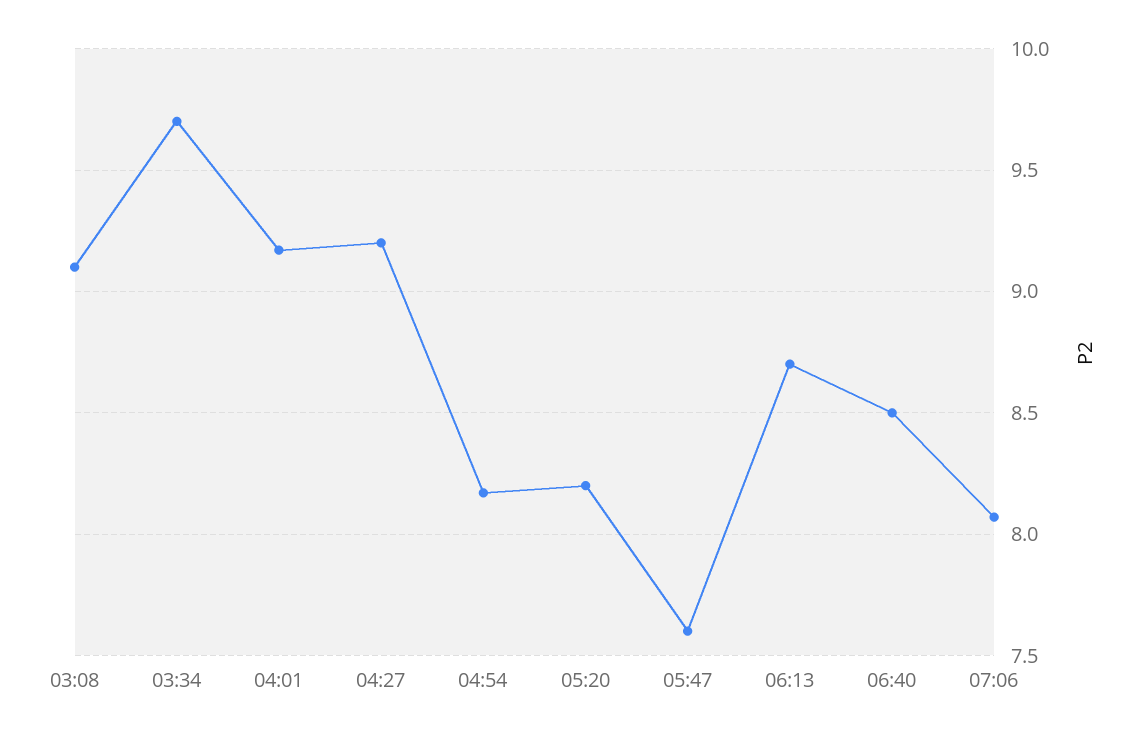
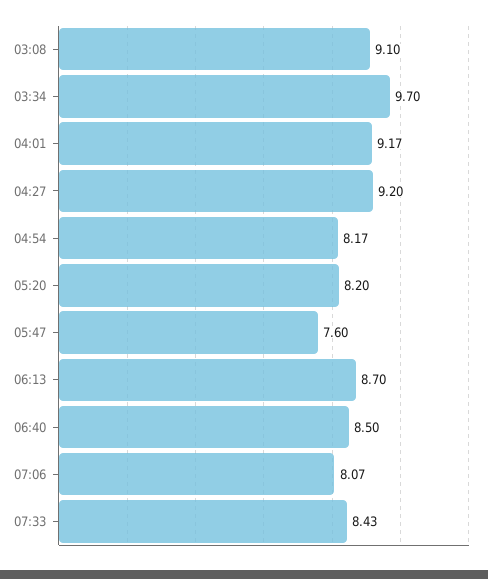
07:33: none -> 8.43

